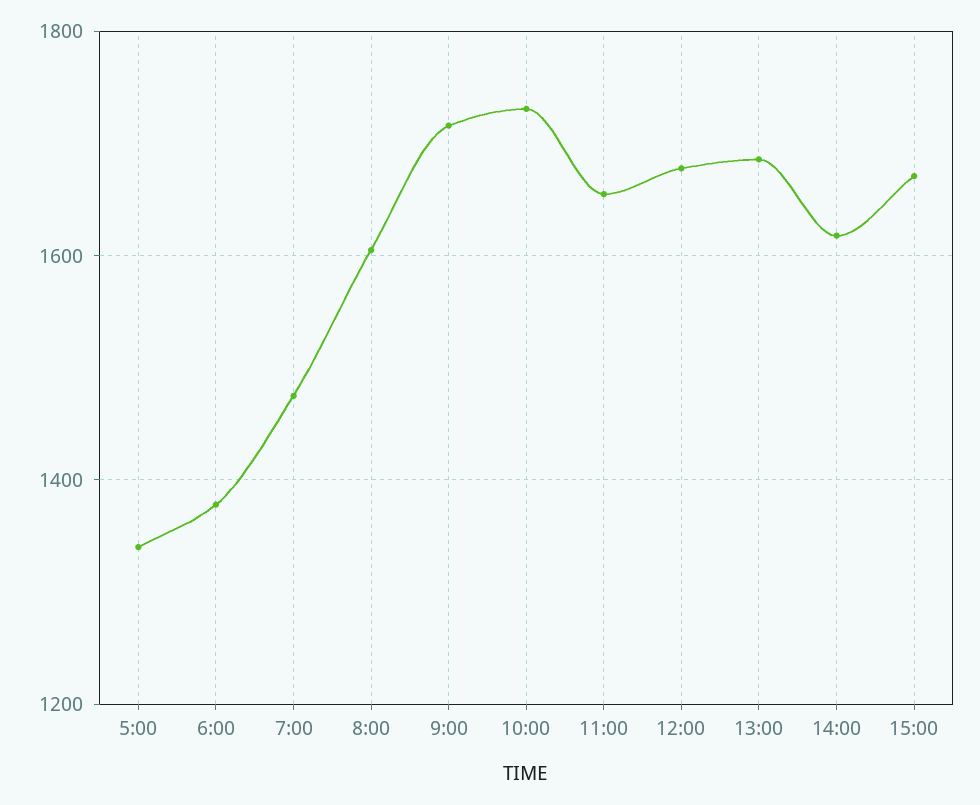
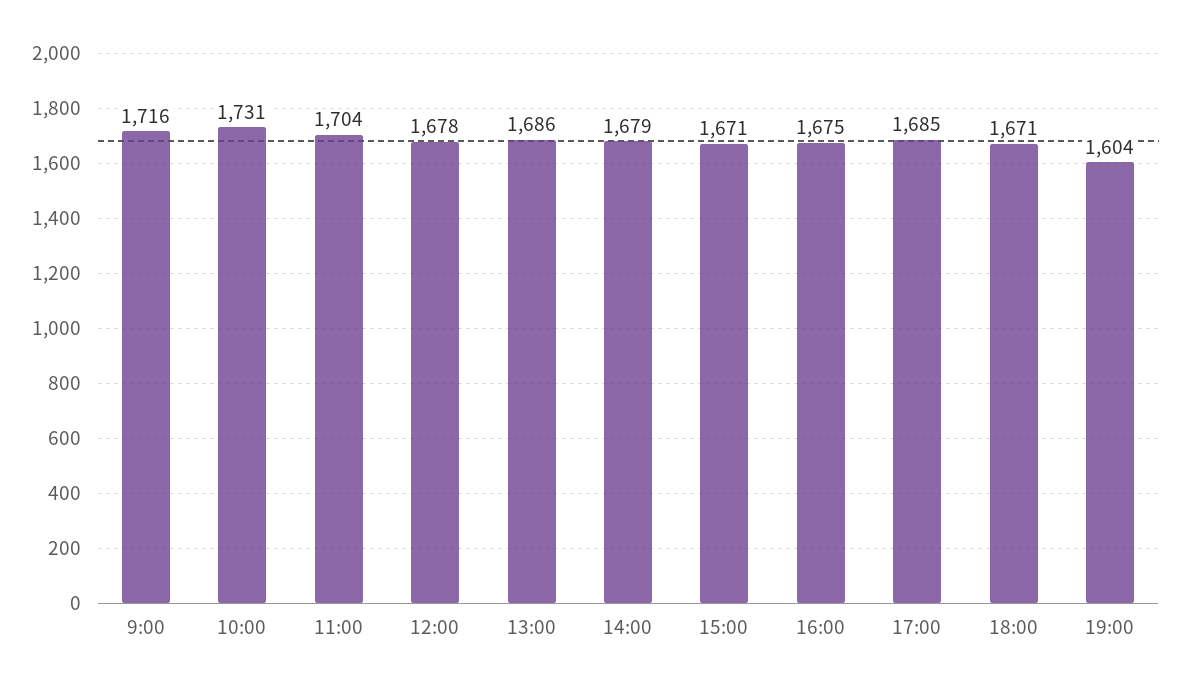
5:00: 1340 -> none
6:00: 1380 -> none
7:00: 1480 -> none
8:00: 1600 -> none
11:00: 1660 -> 1704
14:00: 1620 -> 1679
16:00: none -> 1675
17:00: none -> 1685
18:00: none -> 1671
19:00: none -> 1604

